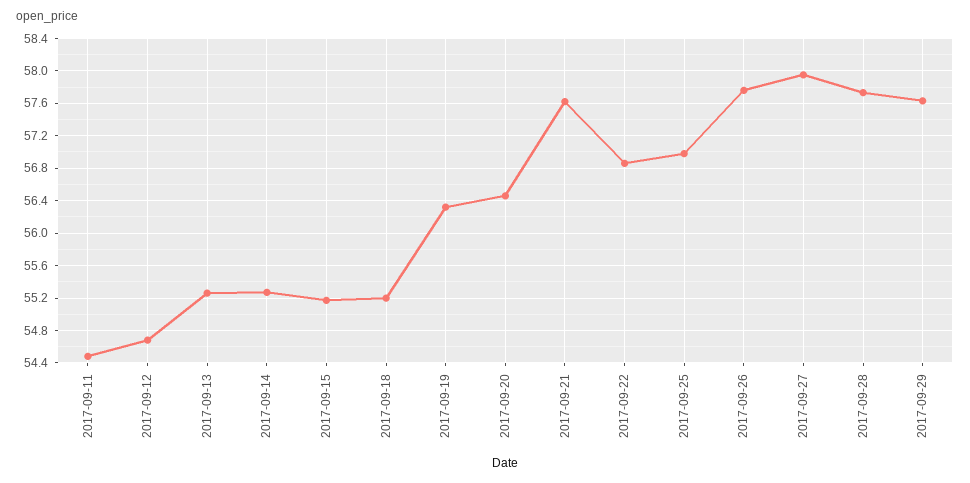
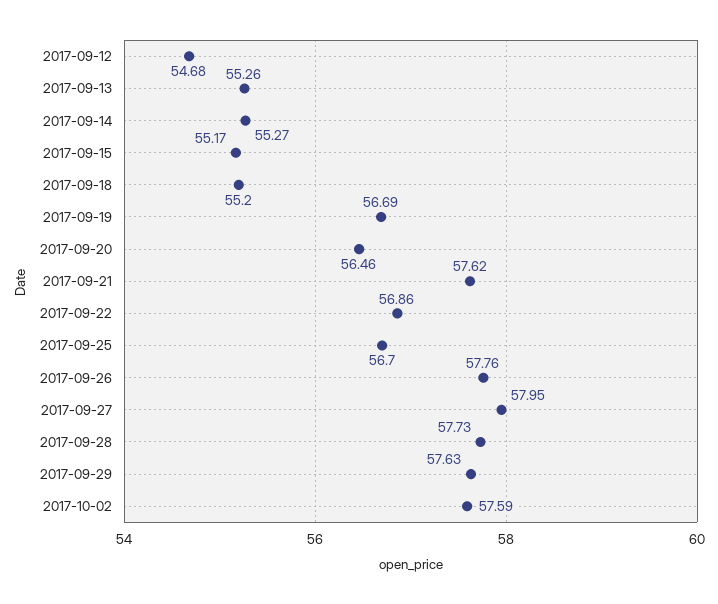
2017-09-11: 54.5 -> none
2017-09-19: 56.3 -> 56.69
2017-09-25: 57 -> 56.7
2017-10-02: none -> 57.59

